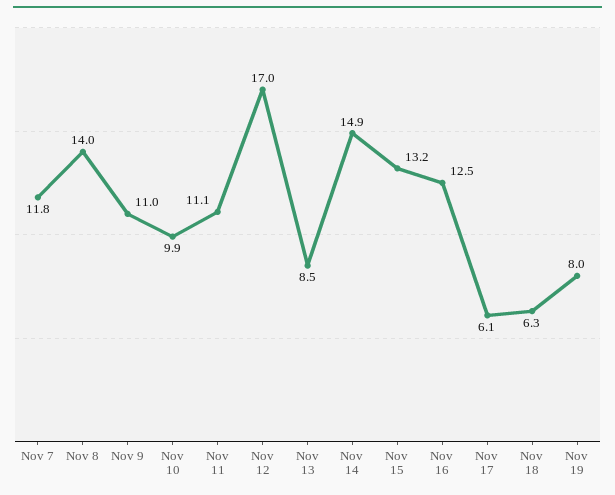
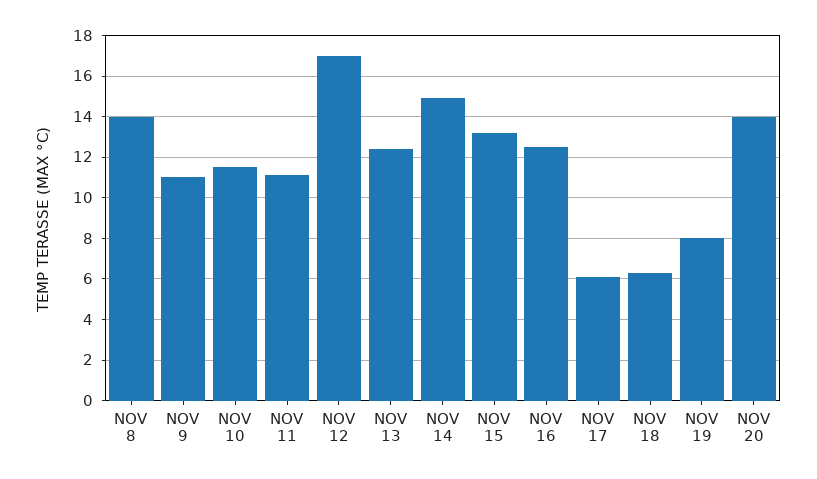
Nov 7: 11.8 -> none
Nov 10: 9.9 -> 11.5
Nov 13: 8.5 -> 12.5
NOV 20: none -> 14

